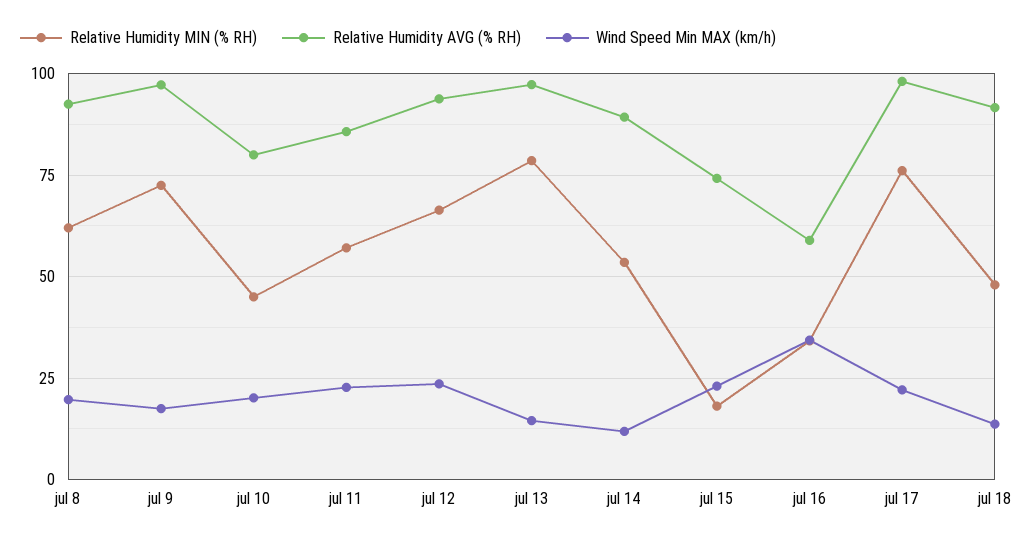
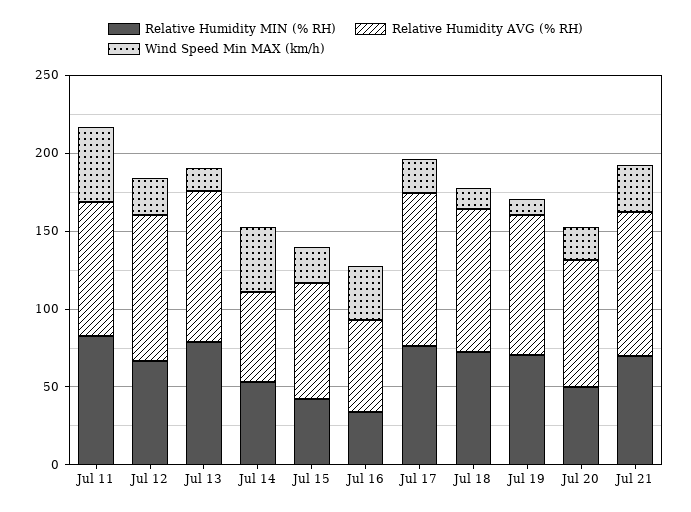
Relative Humidity MIN (% RH), jul 8: 62.5 -> none
Relative Humidity AVG (% RH), jul 8: 92.5 -> none
Wind Speed Min MAX (km/h), jul 8: 20 -> none
Relative Humidity MIN (% RH), jul 9: 72.5 -> none
Relative Humidity AVG (% RH), jul 9: 97.5 -> none
Wind Speed Min MAX (km/h), jul 9: 17.5 -> none
Relative Humidity MIN (% RH), jul 10: 45 -> none
Relative Humidity AVG (% RH), jul 10: 80 -> none
Wind Speed Min MAX (km/h), jul 10: 20 -> none
Relative Humidity MIN (% RH), jul 11: 57.5 -> 80
Wind Speed Min MAX (km/h), jul 11: 22.5 -> 50
Relative Humidity AVG (% RH), jul 14: 90 -> 60
Wind Speed Min MAX (km/h), jul 14: 12.5 -> 40
Relative Humidity MIN (% RH), jul 15: 17.5 -> 40
Relative Humidity MIN (% RH), jul 18: 47.5 -> 70
Relative Humidity MIN (% RH), Jul 19: none -> 70
Relative Humidity AVG (% RH), Jul 19: none -> 90
Wind Speed Min MAX (km/h), Jul 19: none -> 10
Relative Humidity MIN (% RH), Jul 20: none -> 50
Relative Humidity AVG (% RH), Jul 20: none -> 80
Wind Speed Min MAX (km/h), Jul 20: none -> 20
Relative Humidity MIN (% RH), Jul 21: none -> 70
Relative Humidity AVG (% RH), Jul 21: none -> 90
Wind Speed Min MAX (km/h), Jul 21: none -> 30

